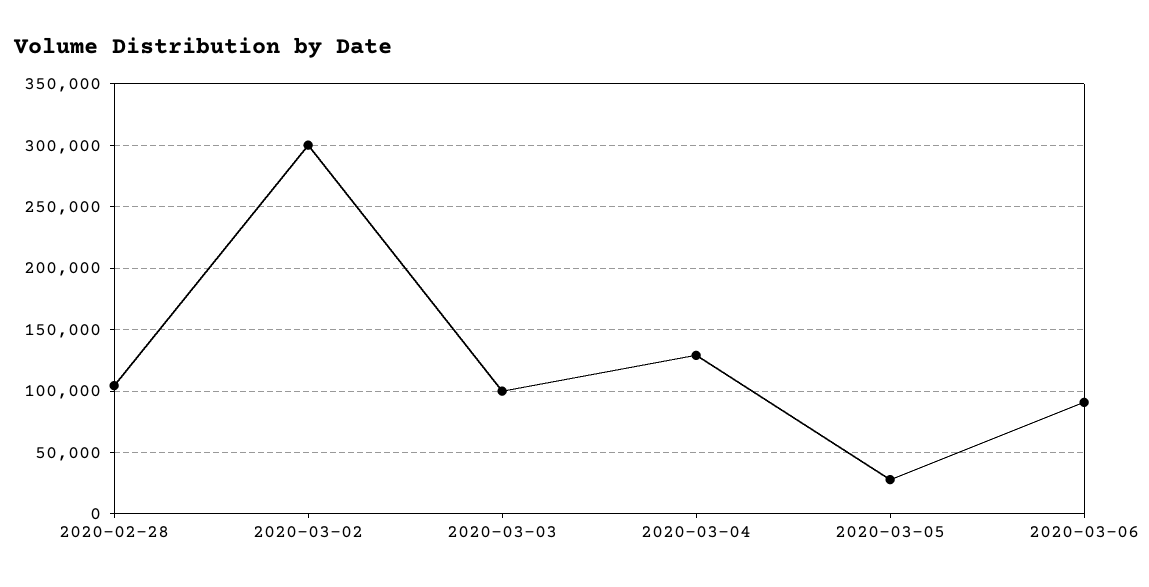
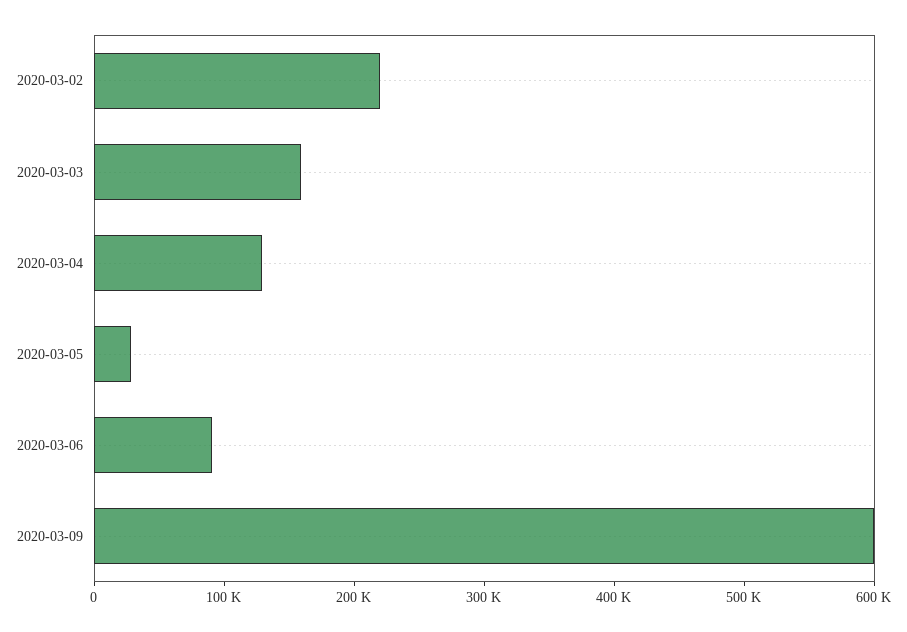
2020-02-28: 105000 -> none
2020-03-02: 300000 -> 220000
2020-03-03: 100000 -> 160000
2020-03-09: none -> 600000

